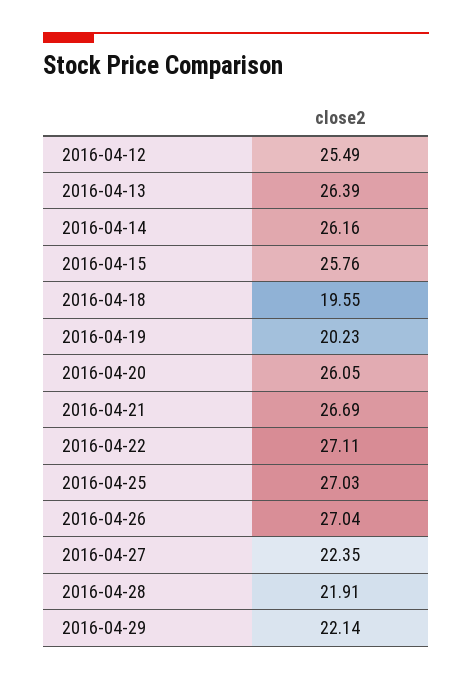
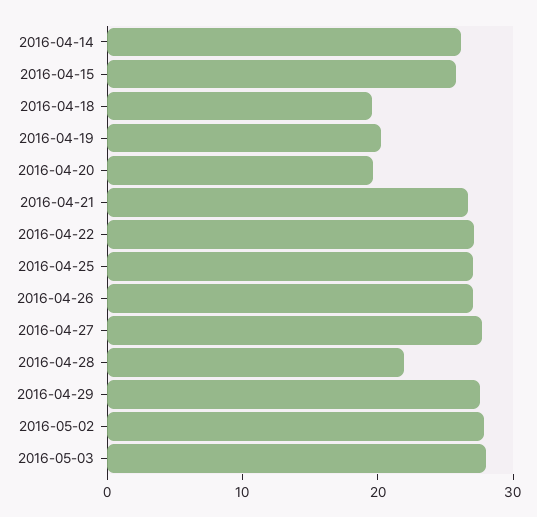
2016-04-12: 25.49 -> none
2016-04-13: 26.39 -> none
2016-04-20: 26.05 -> 20
2016-04-27: 22.35 -> 28
2016-04-29: 22.14 -> 28
2016-05-02: none -> 28
2016-05-03: none -> 28

